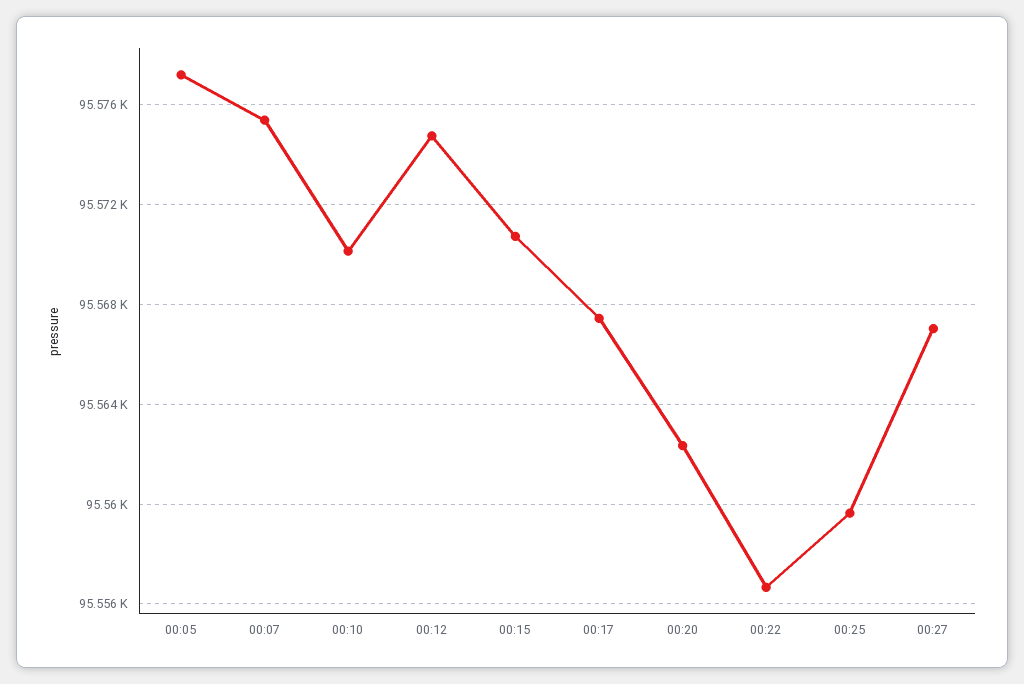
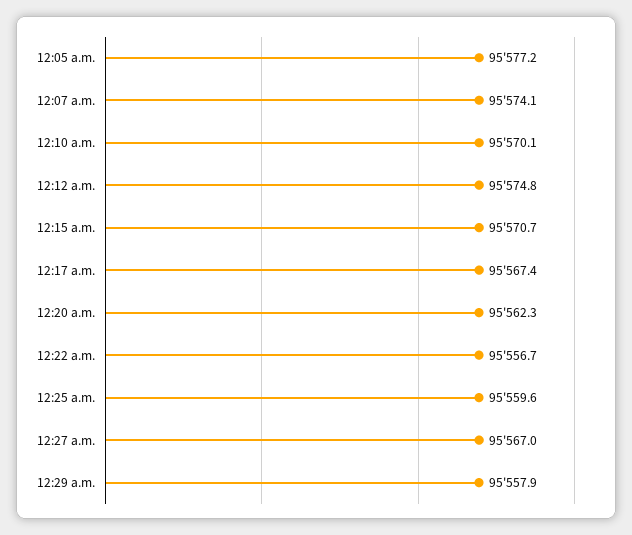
00:07: 95575.5 -> 95574.1
12:29 a.m.: none -> 95557.9

